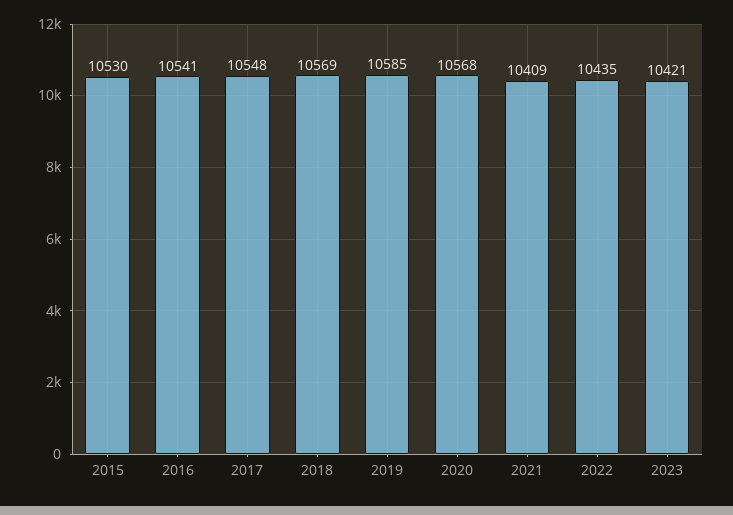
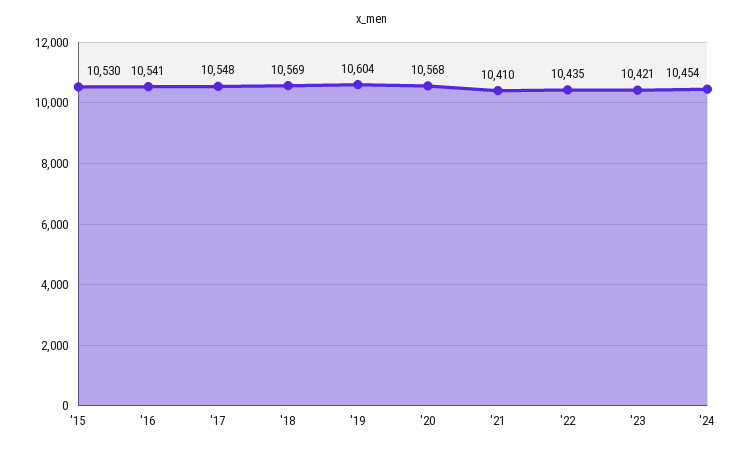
2019: 10585 -> 10604
2021: 10409 -> 10410
'24: none -> 10454

